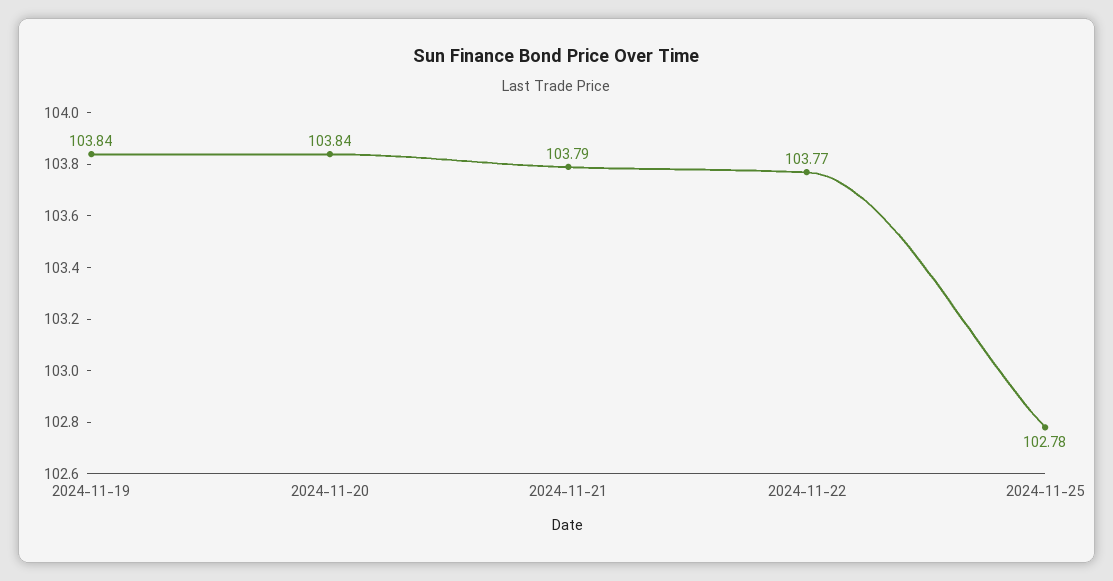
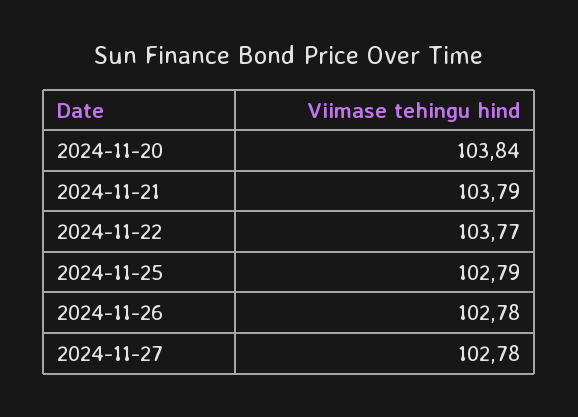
2024-11-19: 103.84 -> none
2024-11-25: 102.78 -> 102.79
2024-11-26: none -> 102.78
2024-11-27: none -> 102.78

